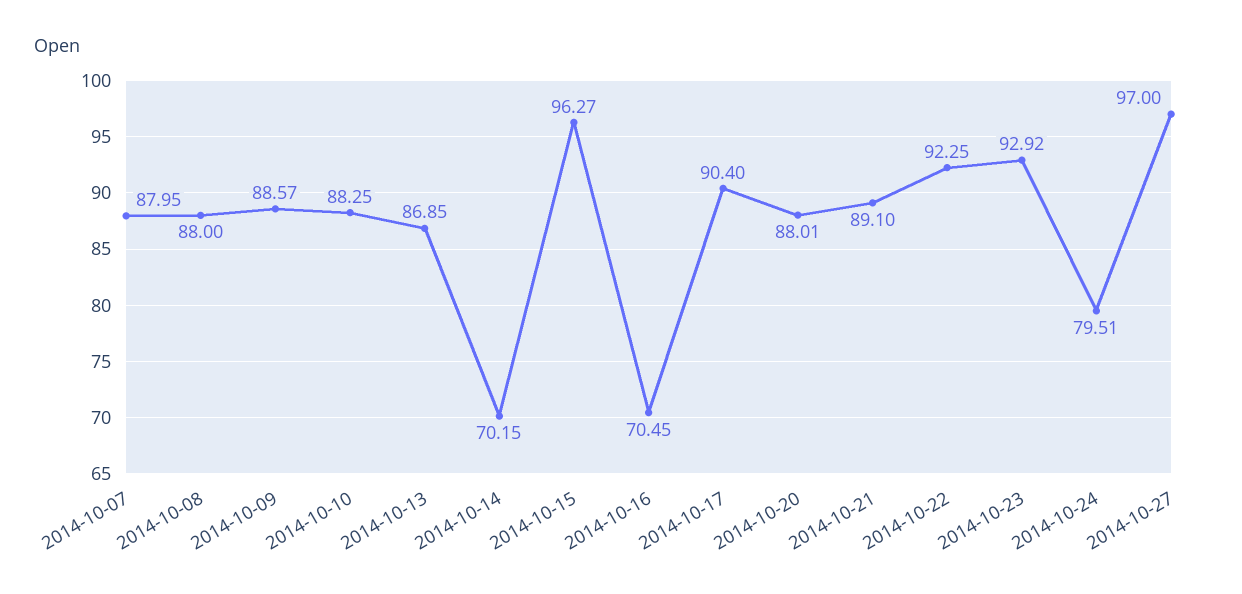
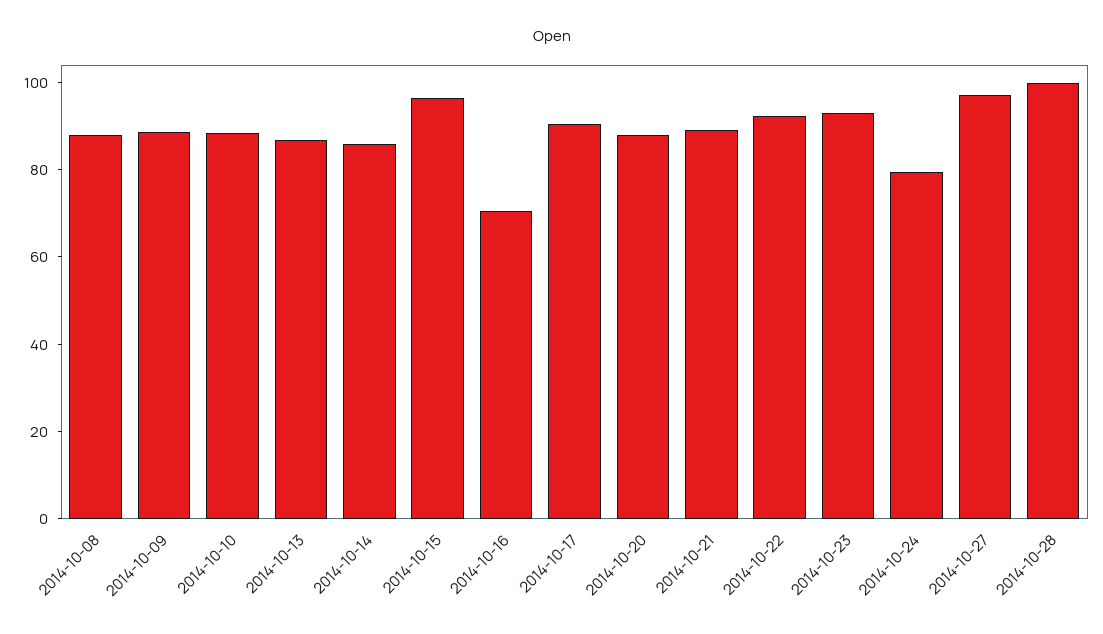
2014-10-07: 87.95 -> none
2014-10-14: 70.15 -> 85
2014-10-28: none -> 100

